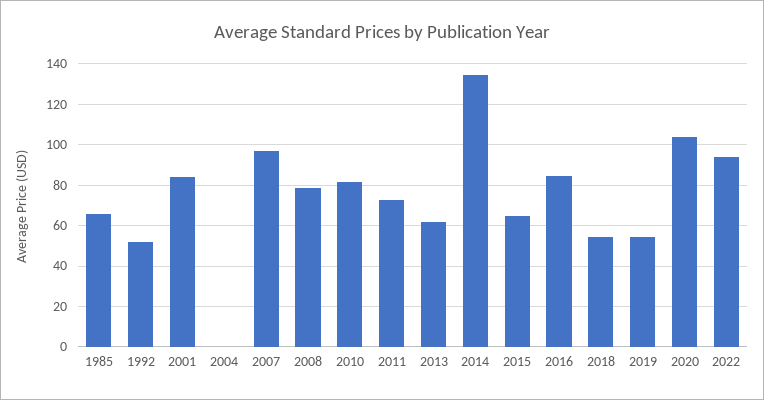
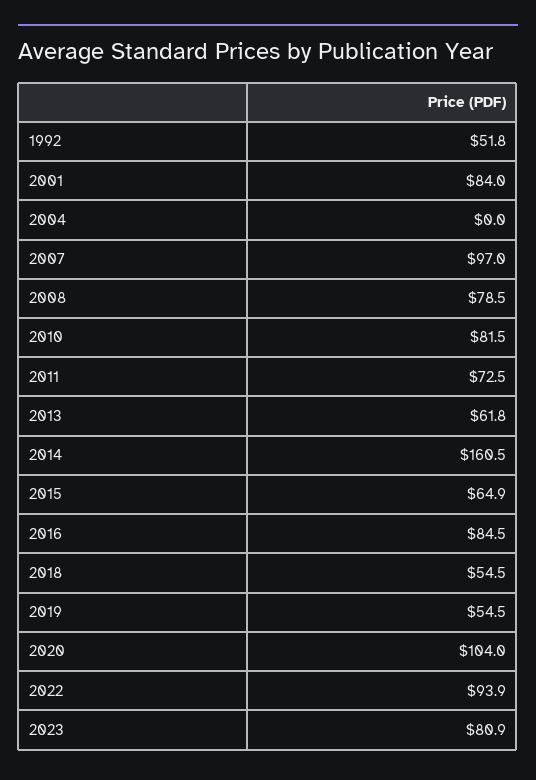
1985: 65 -> none
2014: 135 -> 160.5
2023: none -> 80.9

